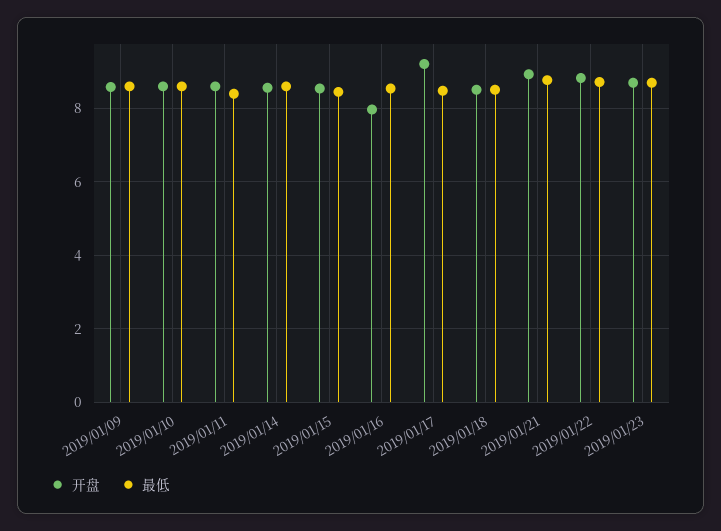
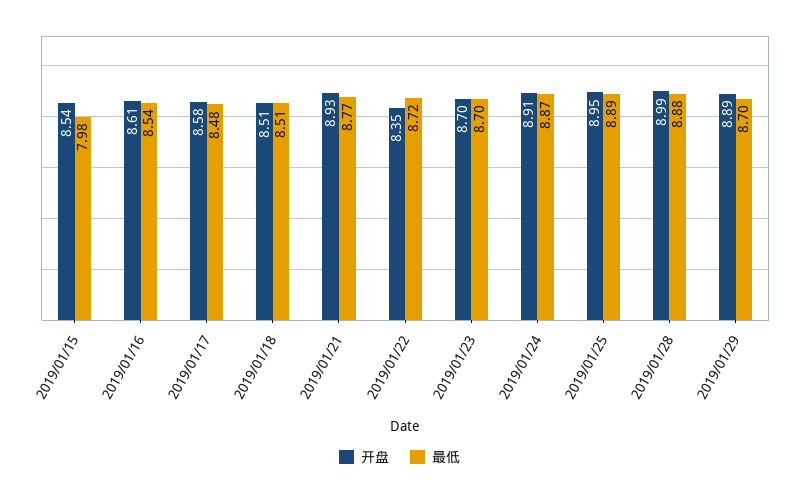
开盘, 2019/01/09: 8.6 -> none
最低, 2019/01/09: 8.6 -> none
开盘, 2019/01/10: 8.6 -> none
最低, 2019/01/10: 8.6 -> none
开盘, 2019/01/11: 8.6 -> none
最低, 2019/01/11: 8.4 -> none
开盘, 2019/01/14: 8.6 -> none
最低, 2019/01/14: 8.6 -> none
最低, 2019/01/15: 8.4 -> 7.98
开盘, 2019/01/16: 8 -> 8.61
开盘, 2019/01/17: 9.2 -> 8.58
开盘, 2019/01/22: 8.8 -> 8.35
开盘, 2019/01/24: none -> 8.91
最低, 2019/01/24: none -> 8.87
开盘, 2019/01/25: none -> 8.95
最低, 2019/01/25: none -> 8.89
开盘, 2019/01/28: none -> 8.99
最低, 2019/01/28: none -> 8.88
开盘, 2019/01/29: none -> 8.89
最低, 2019/01/29: none -> 8.7

